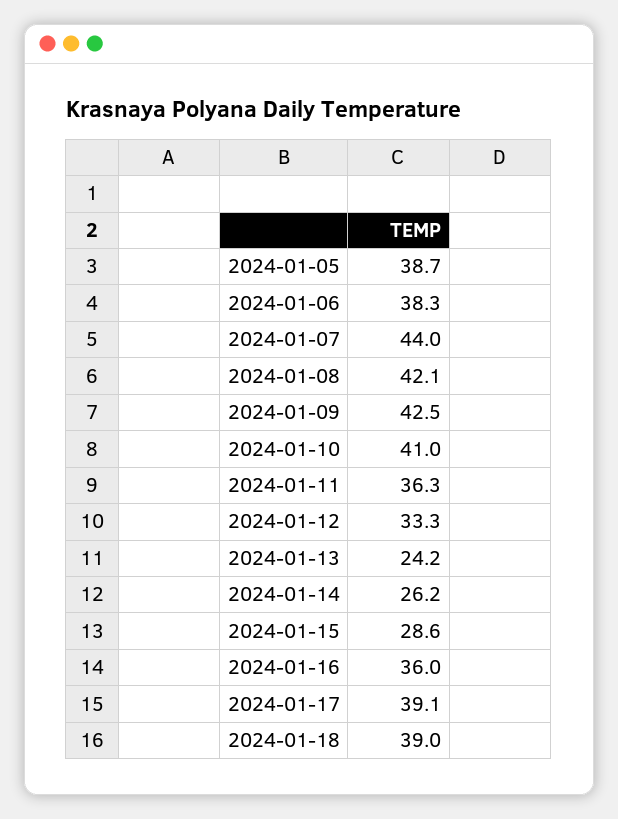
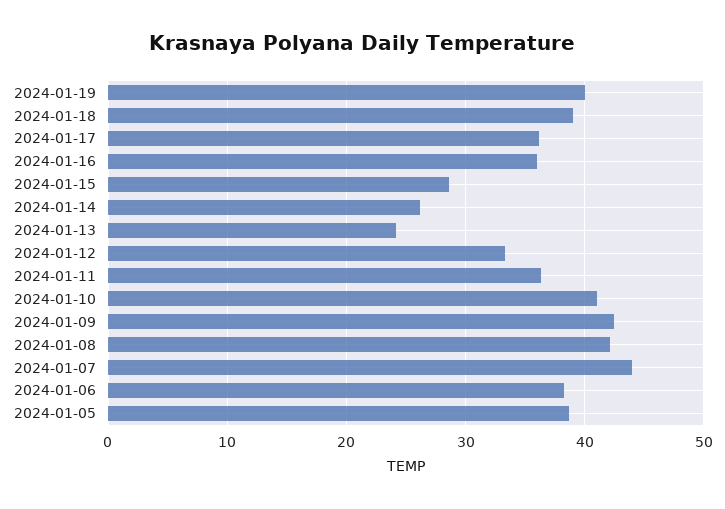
2024-01-17: 39.1 -> 36
2024-01-19: none -> 40

